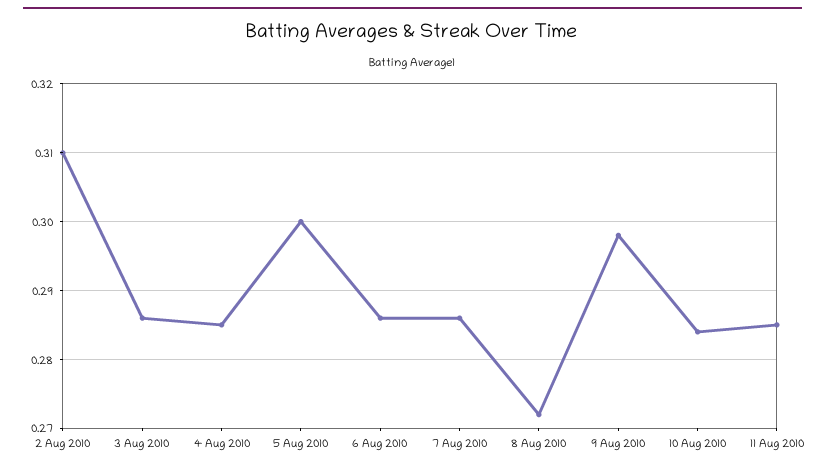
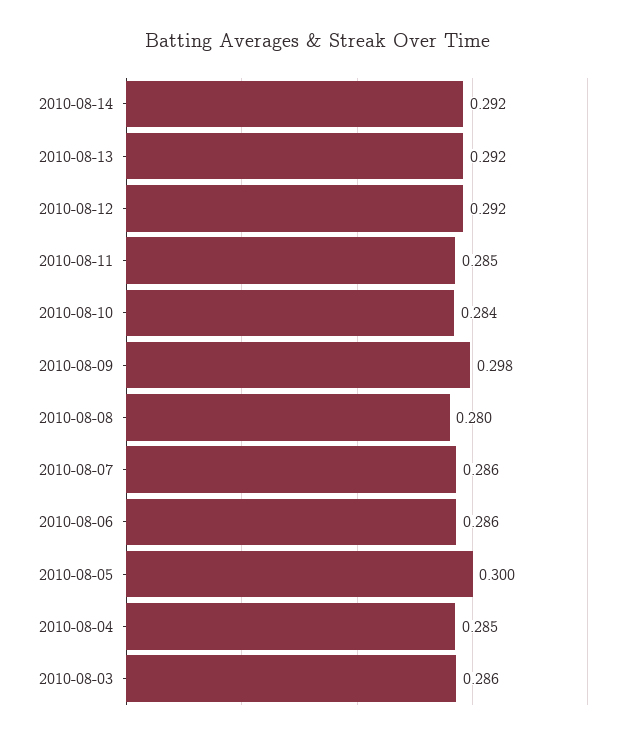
2 Aug 2010: 0.31 -> none
8 Aug 2010: 0.272 -> 0.28
2010-08-14: none -> 0.292
2010-08-13: none -> 0.292
2010-08-12: none -> 0.292

